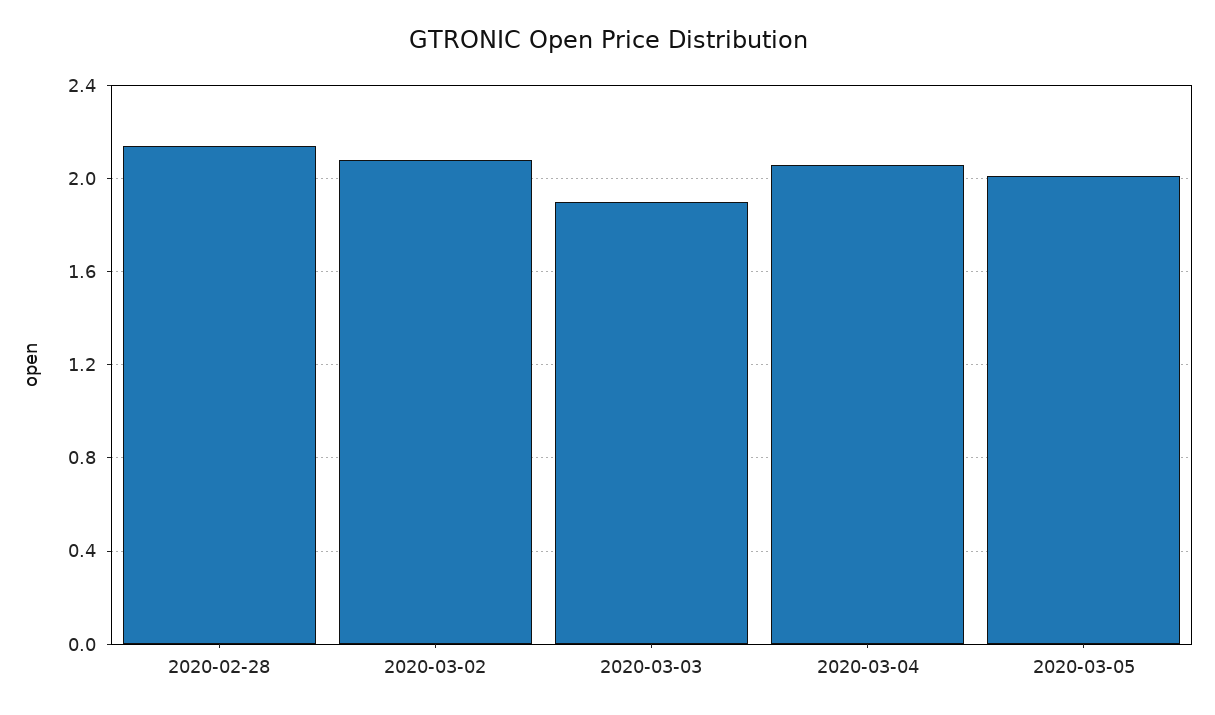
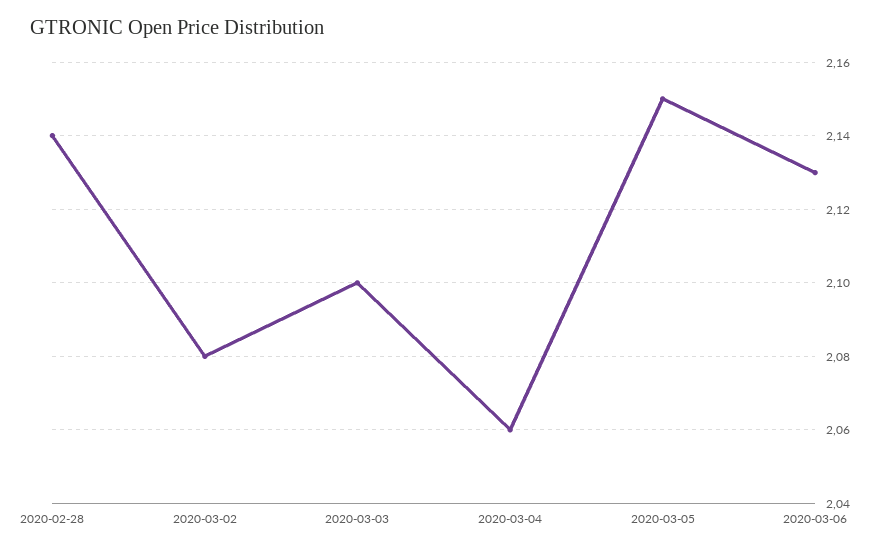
2020-03-03: 1.9 -> 2.1
2020-03-05: 2 -> 2.15
2020-03-06: none -> 2.13

